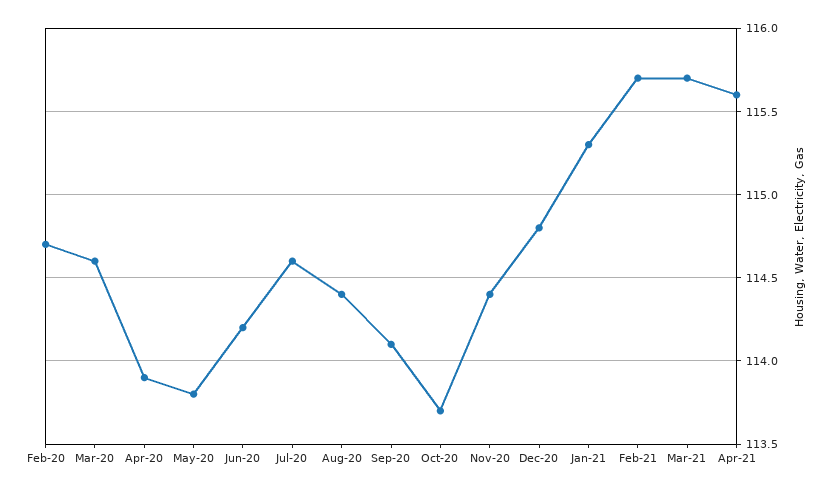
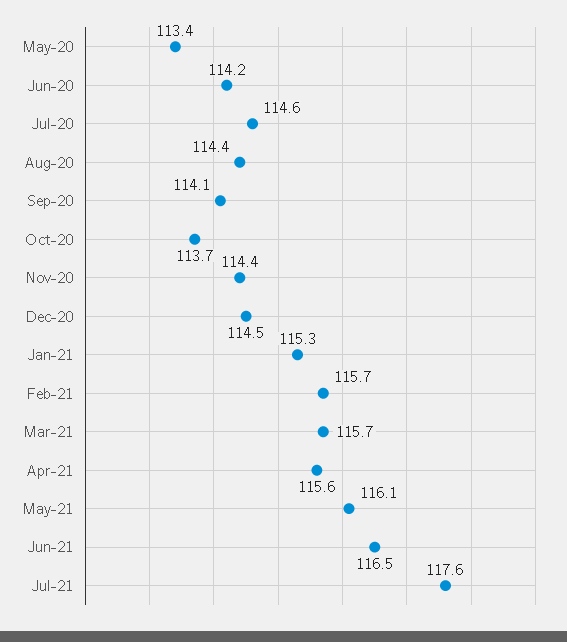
Feb-20: 114.7 -> none
Mar-20: 114.6 -> none
Apr-20: 113.9 -> none
May-20: 113.8 -> 113.4
Dec-20: 114.8 -> 114.5
May-21: none -> 116.1
Jun-21: none -> 116.5
Jul-21: none -> 117.6

